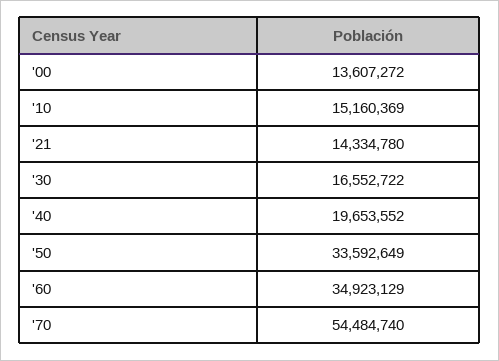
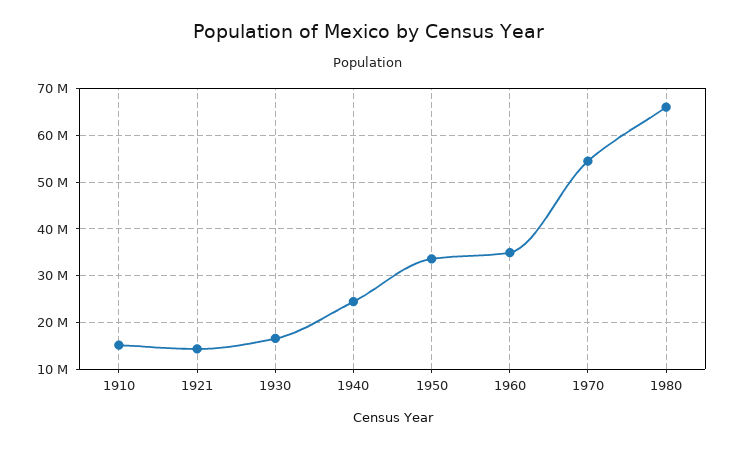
'00: 13607272 -> none
'40: 19653552 -> 24000000
1980: none -> 66000000

